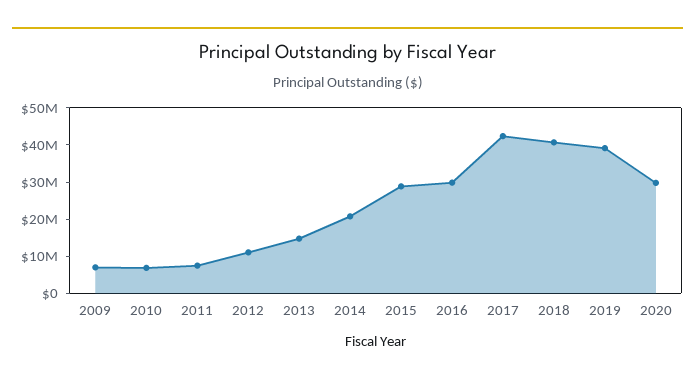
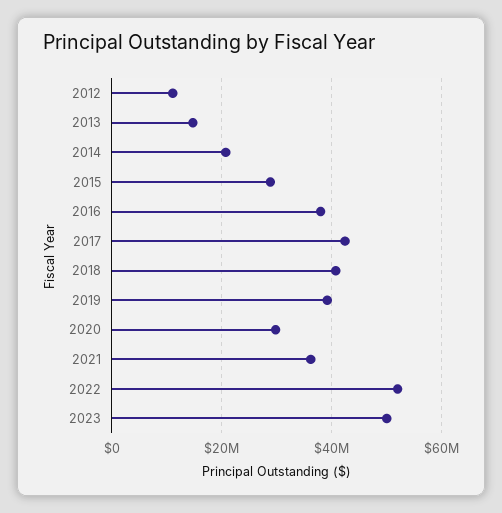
2009: 7500000 -> none
2010: 7500000 -> none
2011: 7500000 -> none
2016: 30000000 -> 38000000
2021: none -> 36000000
2022: none -> 52000000
2023: none -> 50000000

